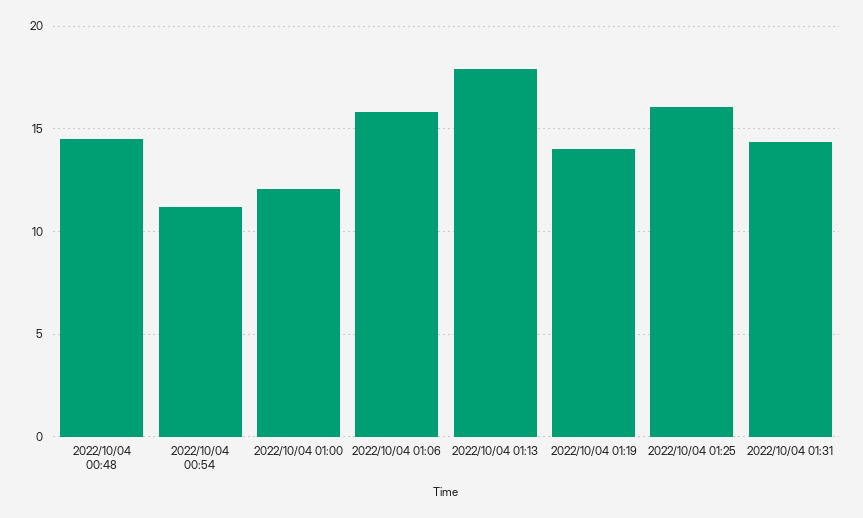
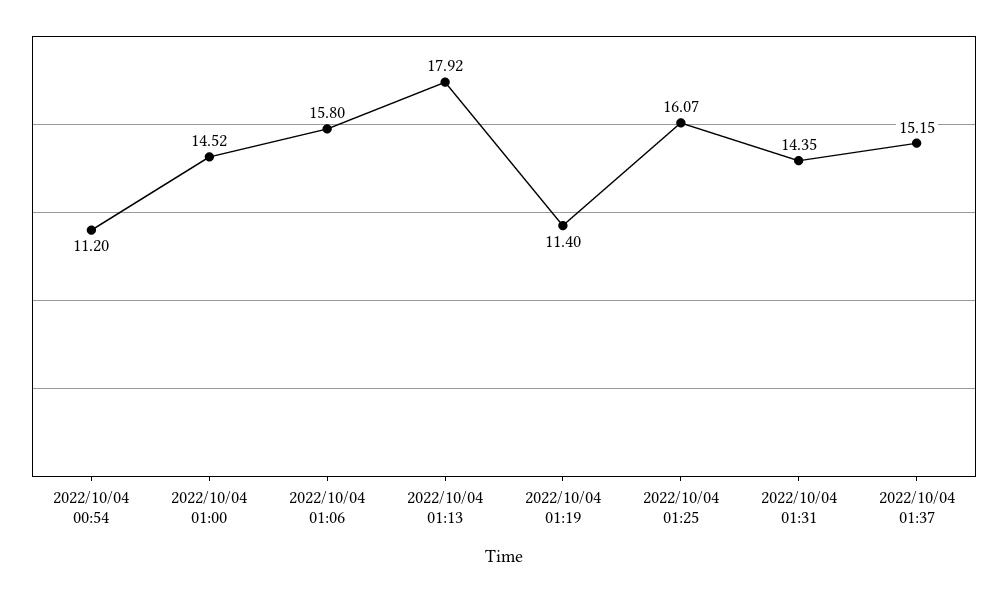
2022/10/04 00:48: 14.5 -> none
2022/10/04 01:00: 12 -> 14.52
2022/10/04 01:19: 14 -> 11.4
2022/10/04 01:37: none -> 15.15

